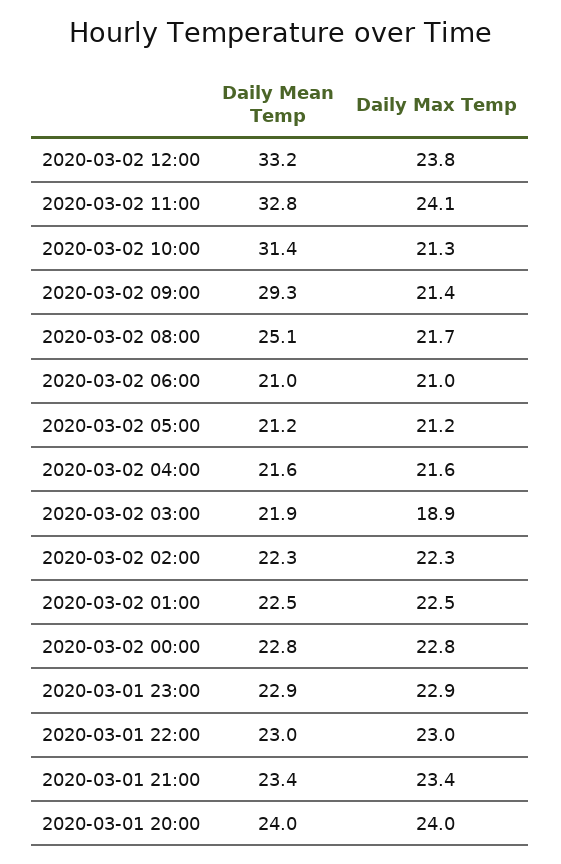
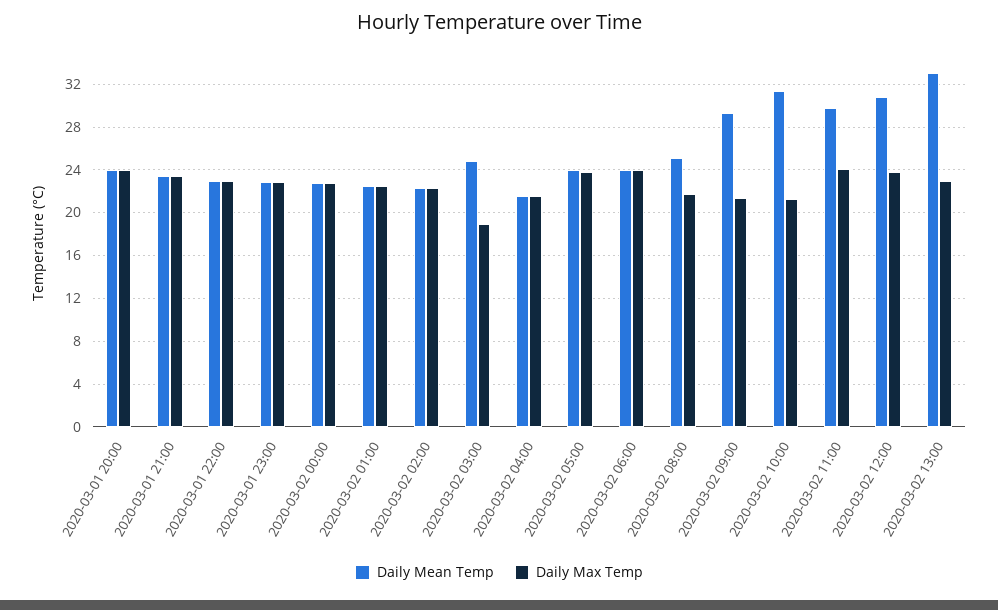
Daily Mean Temp, 2020-03-02 12:00: 33.2 -> 31
Daily Mean Temp, 2020-03-02 11:00: 32.8 -> 30
Daily Mean Temp, 2020-03-02 06:00: 21 -> 24
Daily Max Temp, 2020-03-02 06:00: 21 -> 24
Daily Mean Temp, 2020-03-02 05:00: 21.2 -> 24
Daily Max Temp, 2020-03-02 05:00: 21.2 -> 24
Daily Mean Temp, 2020-03-02 03:00: 21.9 -> 25
Daily Mean Temp, 2020-03-02 13:00: none -> 33
Daily Max Temp, 2020-03-02 13:00: none -> 23

